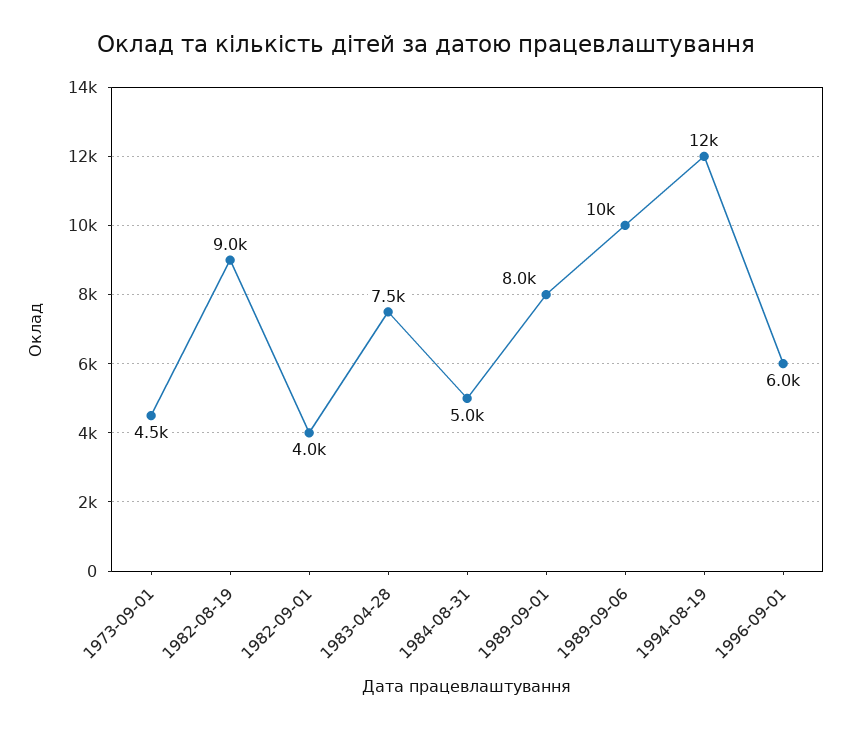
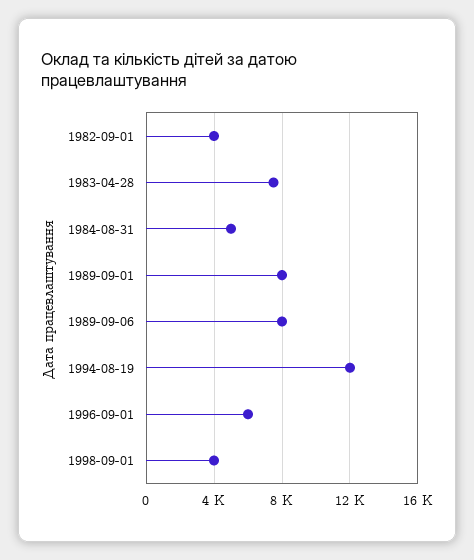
1973-09-01: 4500 -> none
1982-08-19: 9000 -> none
1989-09-06: 10000 -> 8000
1998-09-01: none -> 4000

